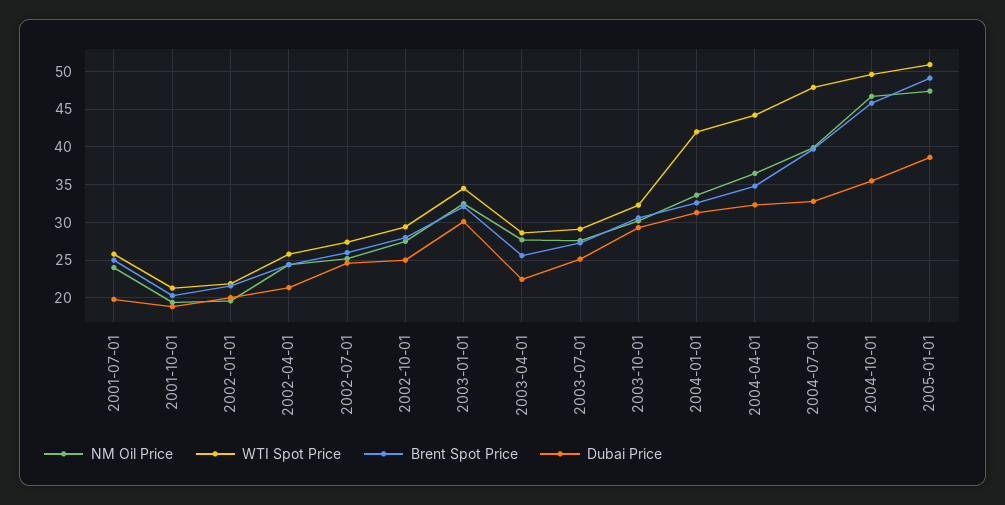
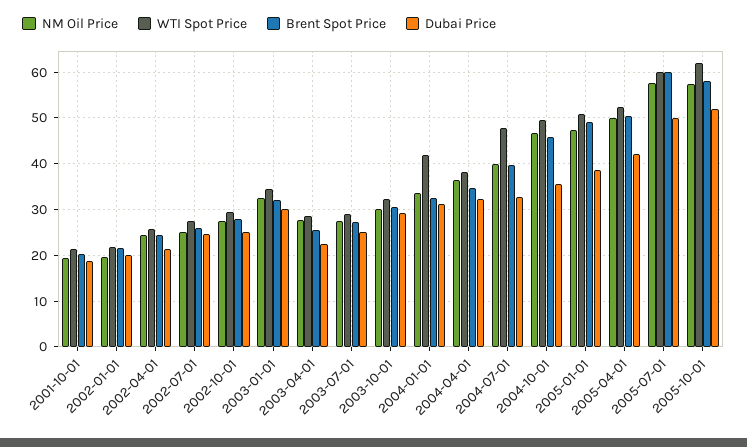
NM Oil Price, 2001-07-01: 24 -> none
WTI Spot Price, 2001-07-01: 26 -> none
Brent Spot Price, 2001-07-01: 25 -> none
Dubai Price, 2001-07-01: 20 -> none
WTI Spot Price, 2004-04-01: 44 -> 38
NM Oil Price, 2005-04-01: none -> 50
WTI Spot Price, 2005-04-01: none -> 52
Brent Spot Price, 2005-04-01: none -> 50
Dubai Price, 2005-04-01: none -> 42
NM Oil Price, 2005-07-01: none -> 58
WTI Spot Price, 2005-07-01: none -> 60
Brent Spot Price, 2005-07-01: none -> 60
Dubai Price, 2005-07-01: none -> 50
NM Oil Price, 2005-10-01: none -> 58
WTI Spot Price, 2005-10-01: none -> 62
Brent Spot Price, 2005-10-01: none -> 58
Dubai Price, 2005-10-01: none -> 52

